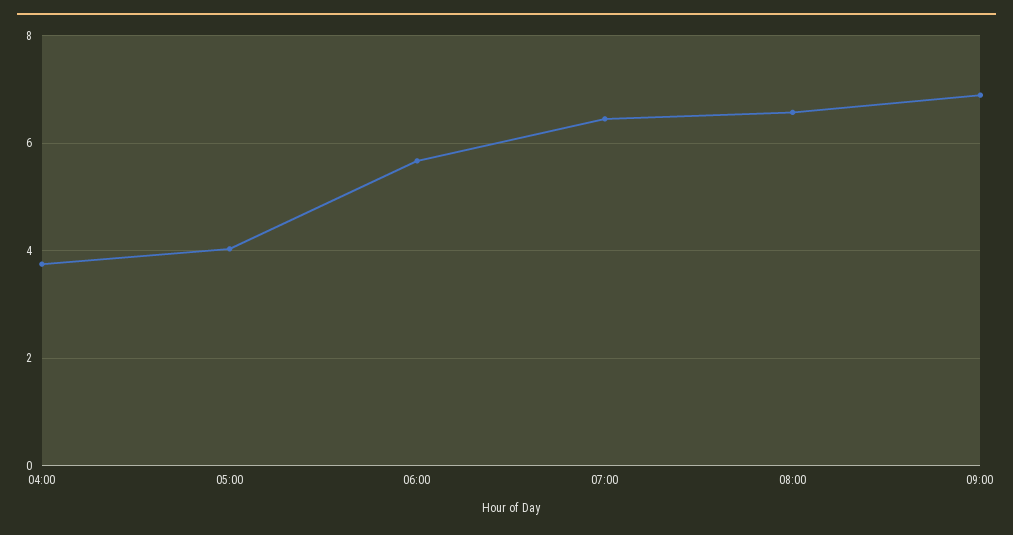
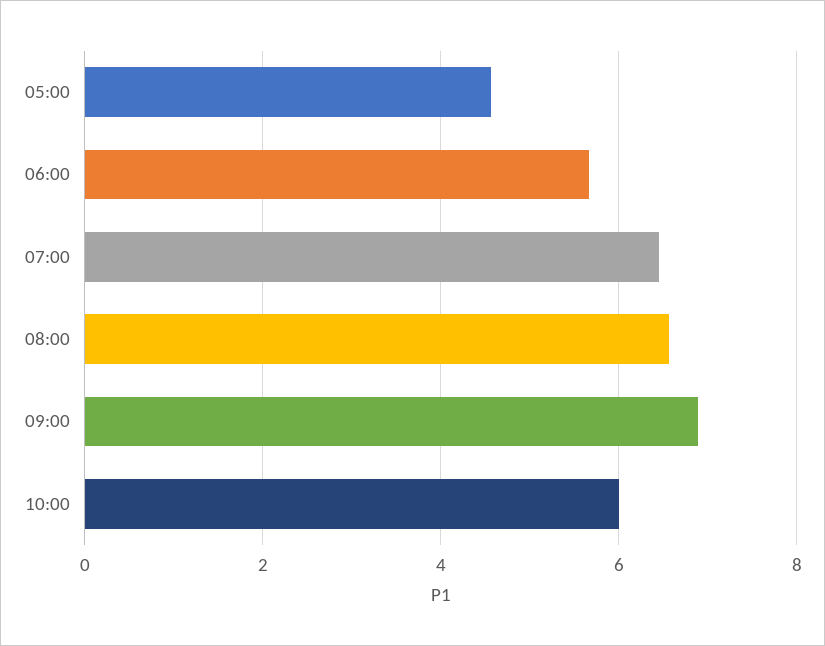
04:00: 3.8 -> none
05:00: 4 -> 4.6
10:00: none -> 6

